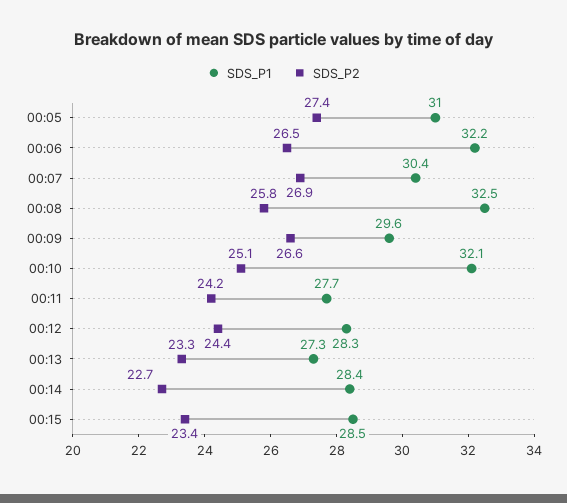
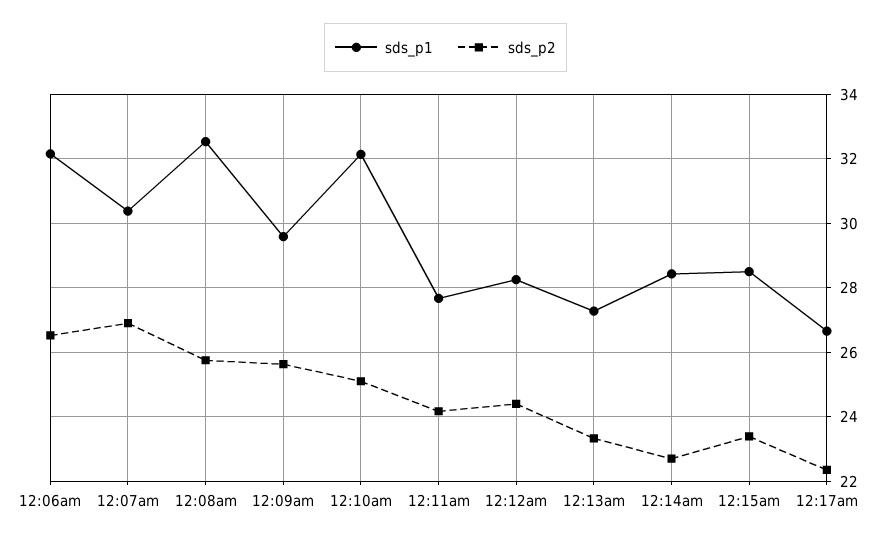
SDS_P1, 00:05: 31 -> none
SDS_P2, 00:05: 27.4 -> none
SDS_P2, 00:09: 26.6 -> 25.6
SDS_P1, 12:17am: none -> 26.6
SDS_P2, 12:17am: none -> 22.4

